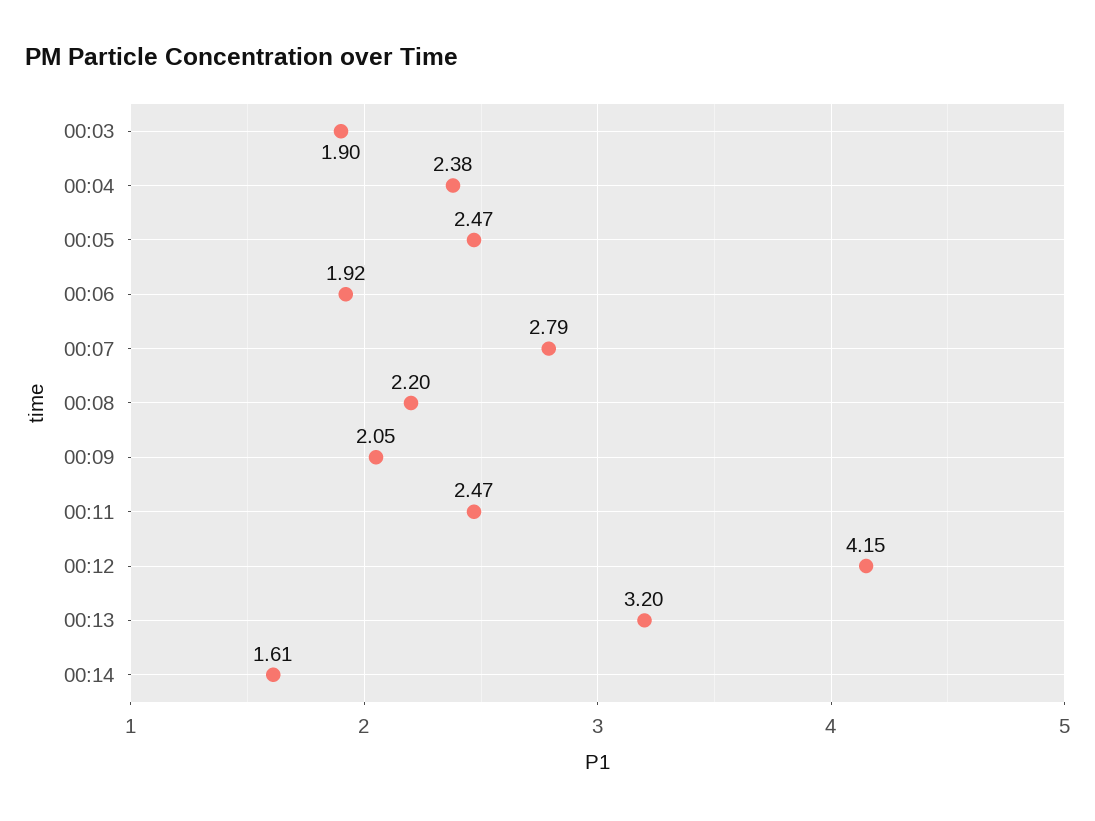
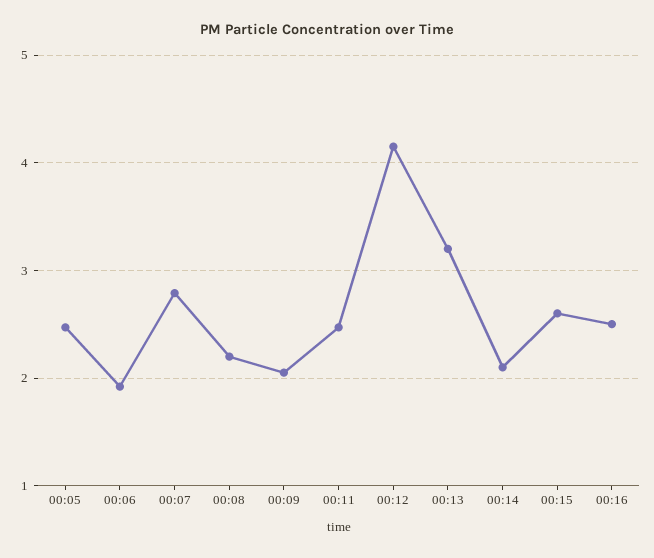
00:03: 1.9 -> none
00:04: 2.38 -> none
00:14: 1.61 -> 2.1
00:15: none -> 2.6
00:16: none -> 2.5

